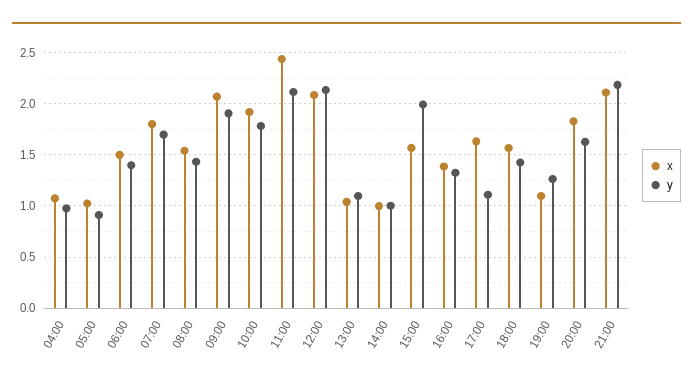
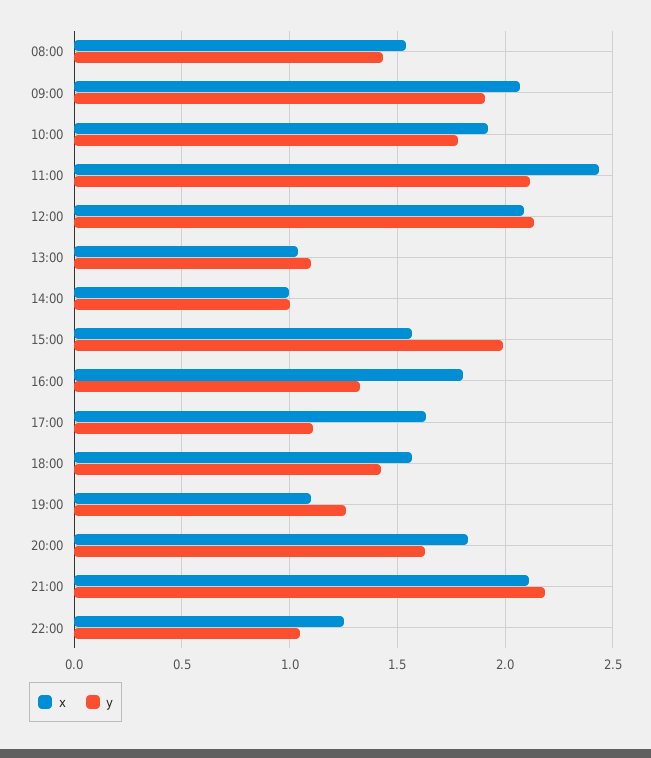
x, 04:00: 1.1 -> none
y, 04:00: 1 -> none
x, 05:00: 1 -> none
y, 05:00: 0.9 -> none
x, 06:00: 1.5 -> none
y, 06:00: 1.4 -> none
x, 07:00: 1.8 -> none
y, 07:00: 1.7 -> none
x, 16:00: 1.4 -> 1.8
x, 22:00: none -> 1.25
y, 22:00: none -> 1.05

